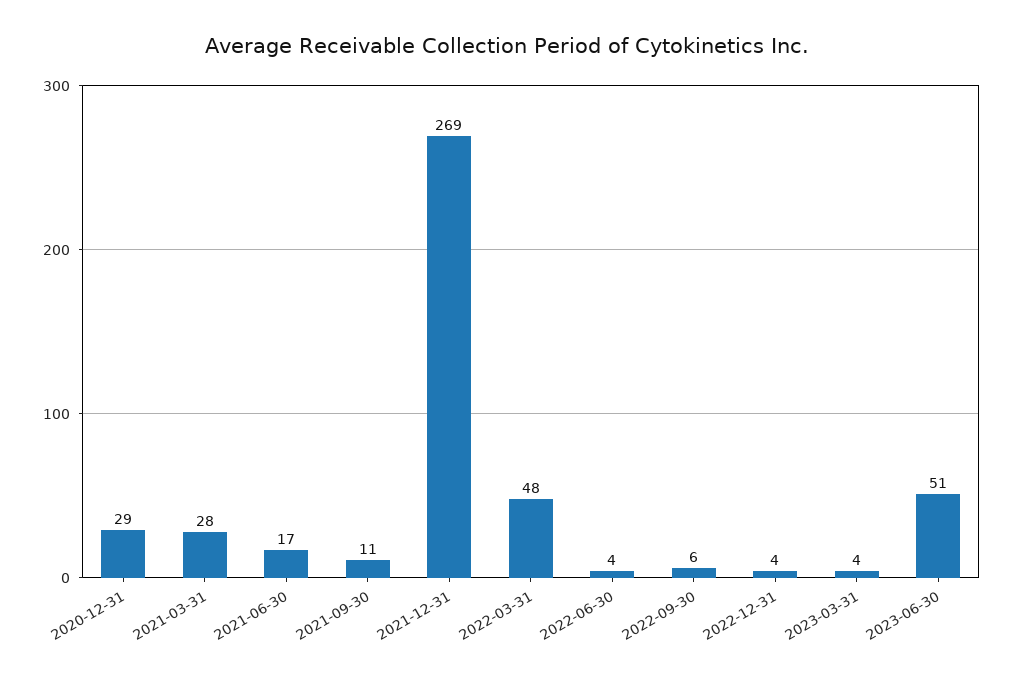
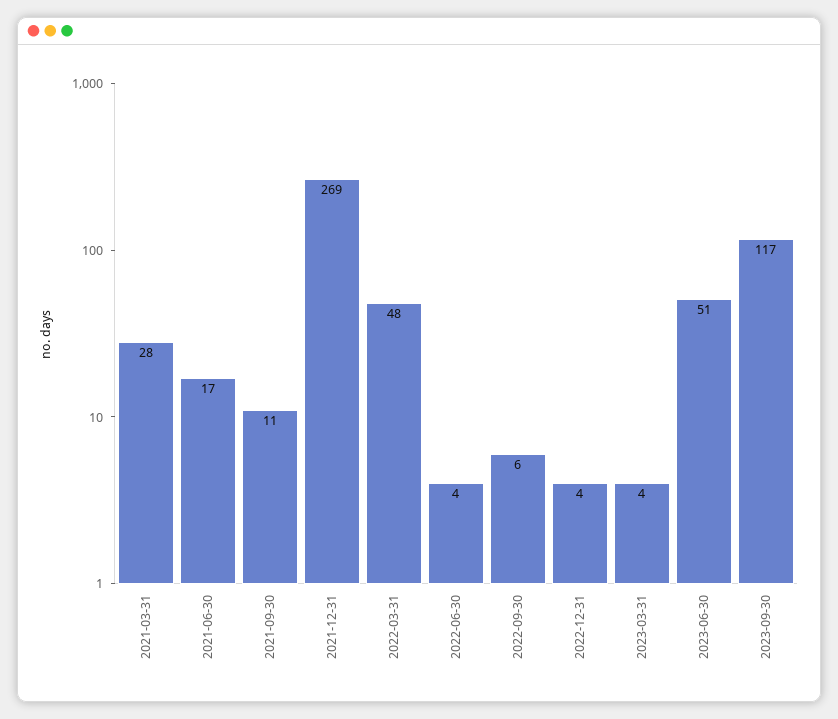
2020-12-31: 29 -> none
2023-09-30: none -> 117

